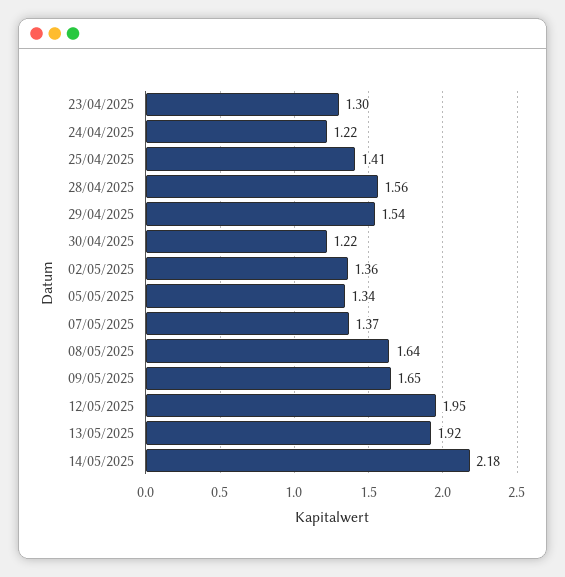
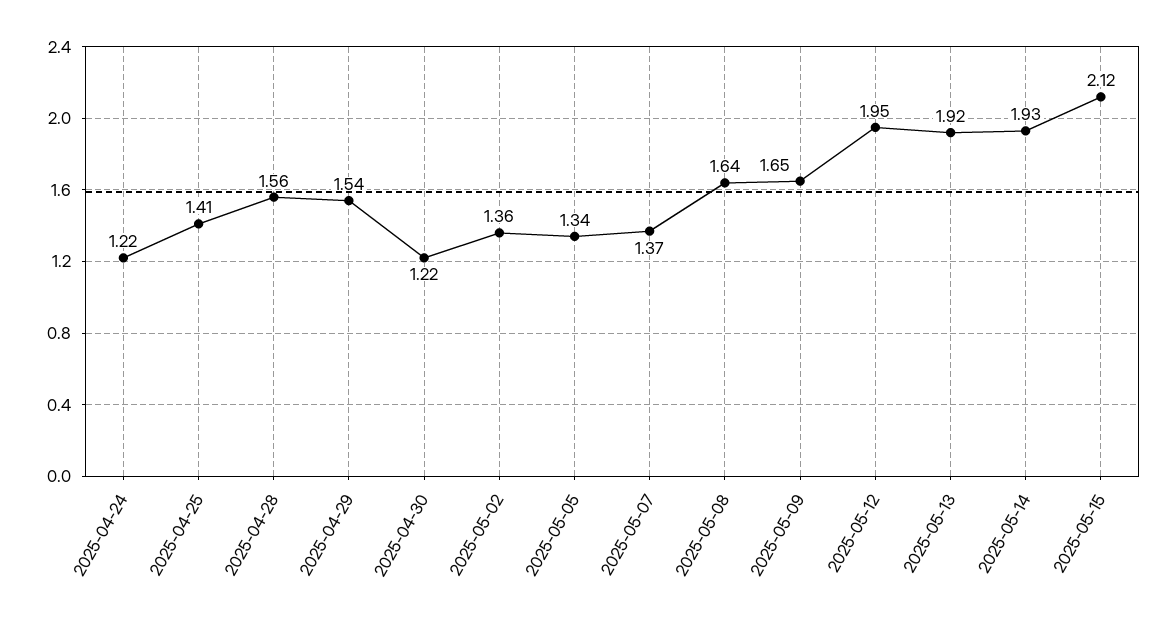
23/04/2025: 1.3 -> none
14/05/2025: 2.18 -> 1.93
2025-05-15: none -> 2.12

